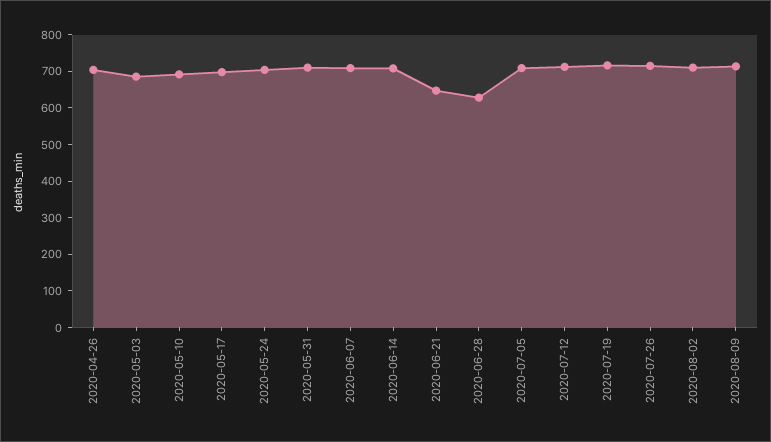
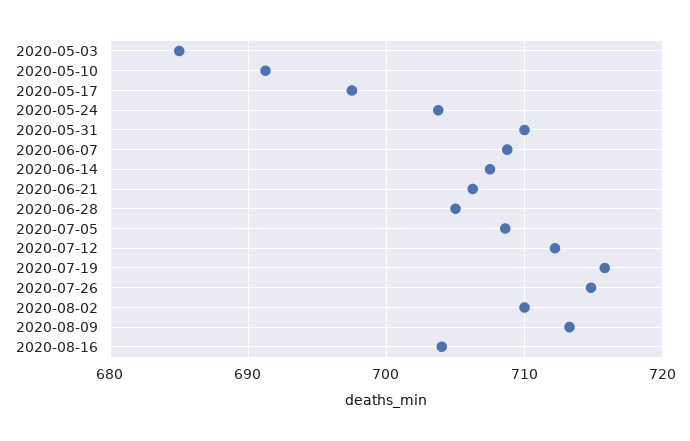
2020-04-26: 700 -> none
2020-06-21: 650 -> 706
2020-06-28: 625 -> 705
2020-08-16: none -> 704

